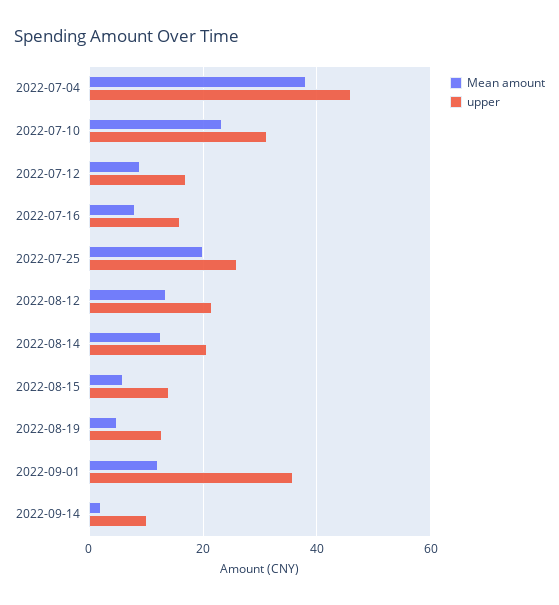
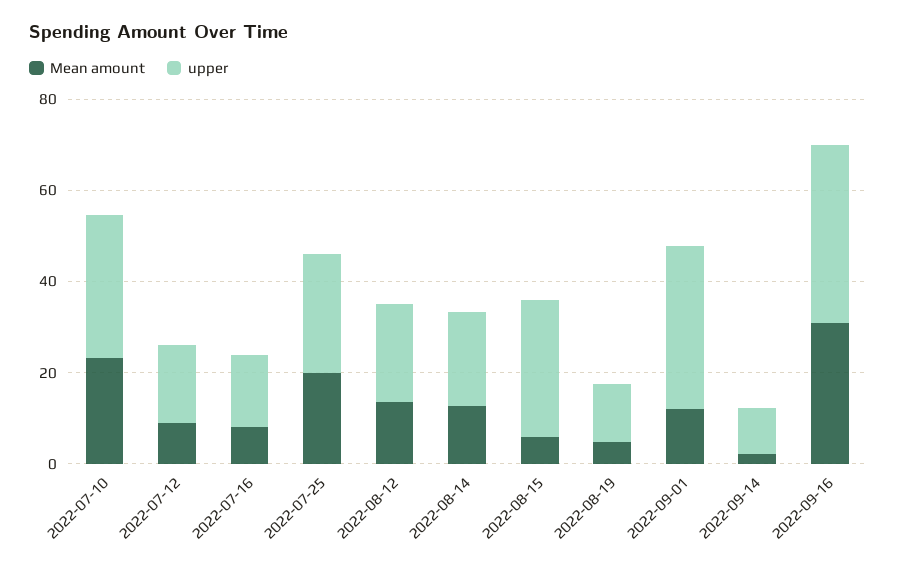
Mean amount, 2022-07-04: 38 -> none
upper, 2022-07-04: 46 -> none
upper, 2022-08-15: 14 -> 30
Mean amount, 2022-09-16: none -> 30
upper, 2022-09-16: none -> 40

